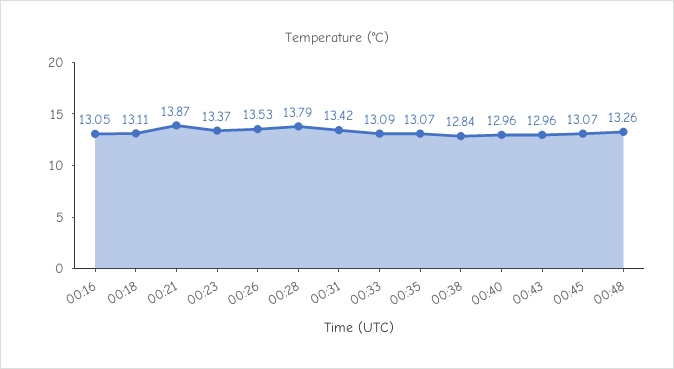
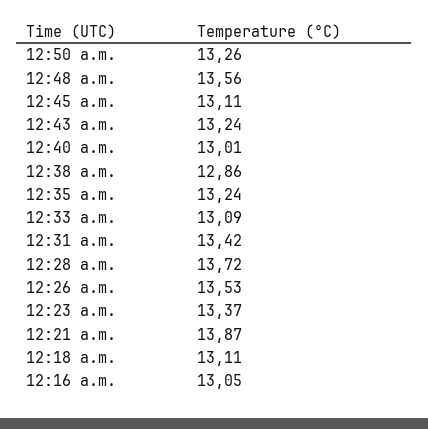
00:28: 13.79 -> 13.72
00:35: 13.07 -> 13.24
00:38: 12.84 -> 12.86
00:40: 12.96 -> 13.01
00:43: 12.96 -> 13.24
00:45: 13.07 -> 13.11
00:48: 13.26 -> 13.56
12:50 a.m.: none -> 13.26

